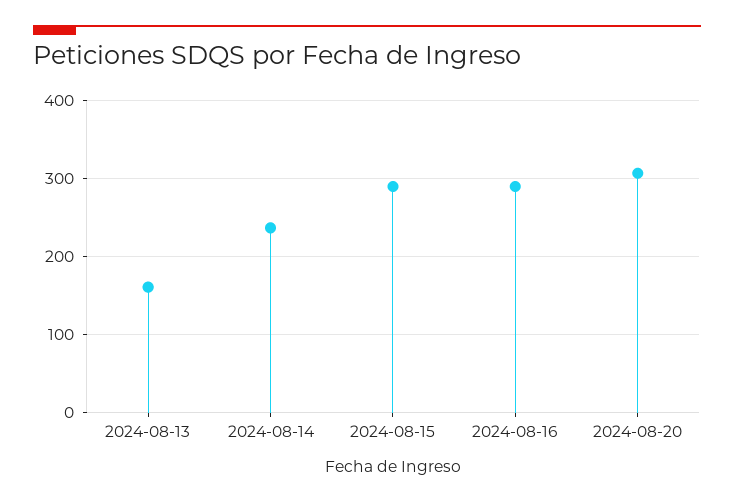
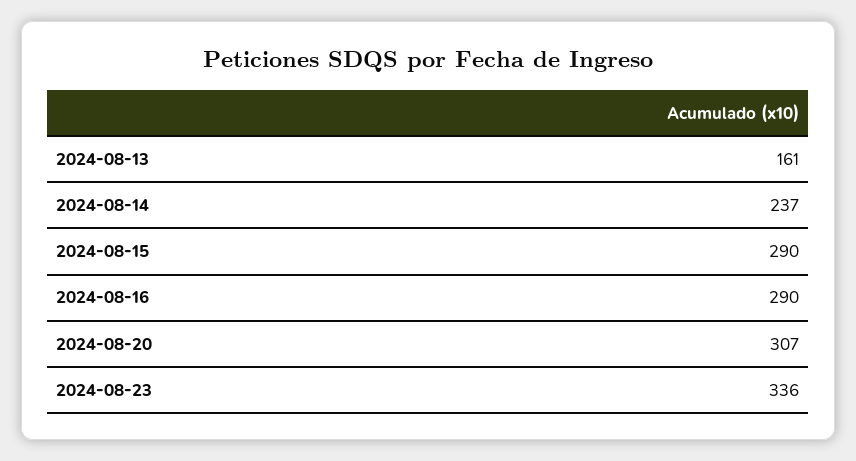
2024-08-23: none -> 336

